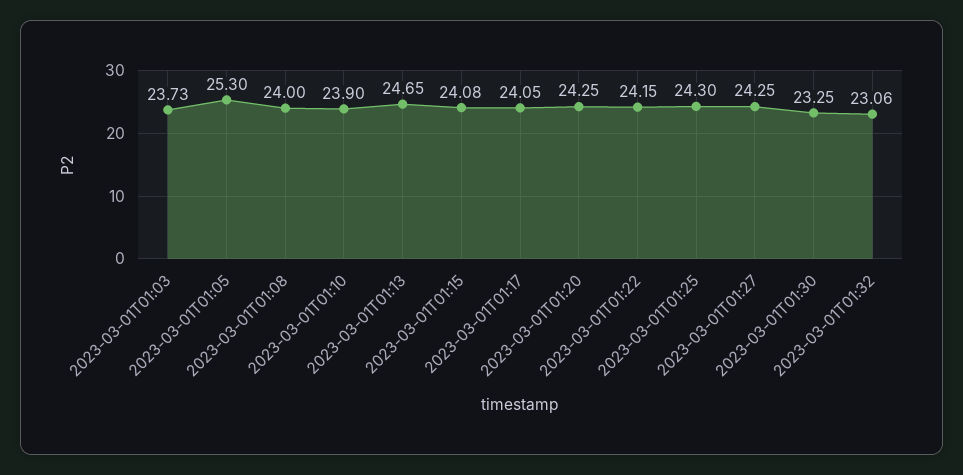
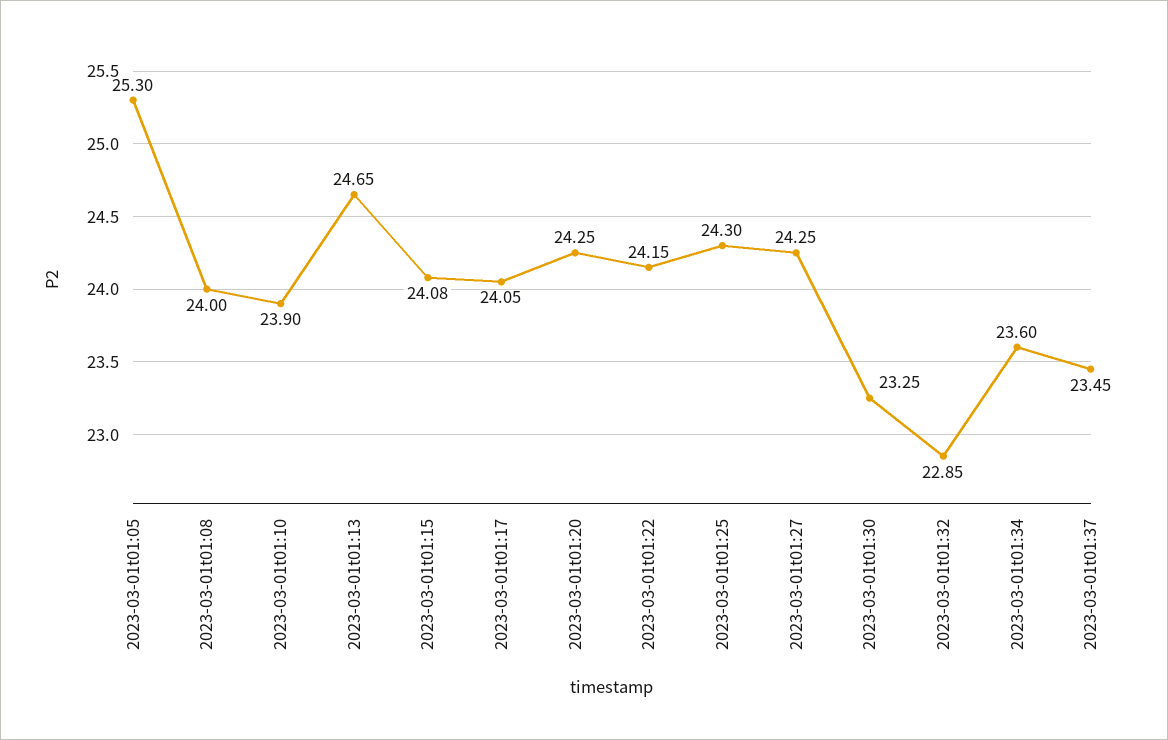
2023-03-01T01:03: 23.73 -> none
2023-03-01T01:32: 23.06 -> 22.85
2023-03-01t01:34: none -> 23.6
2023-03-01t01:37: none -> 23.45

